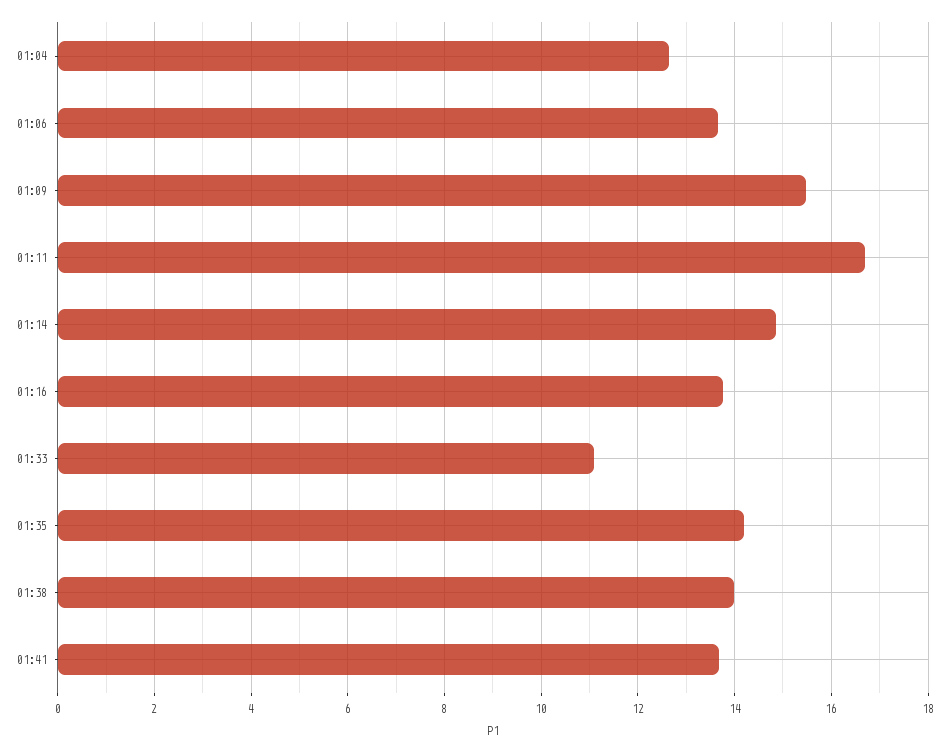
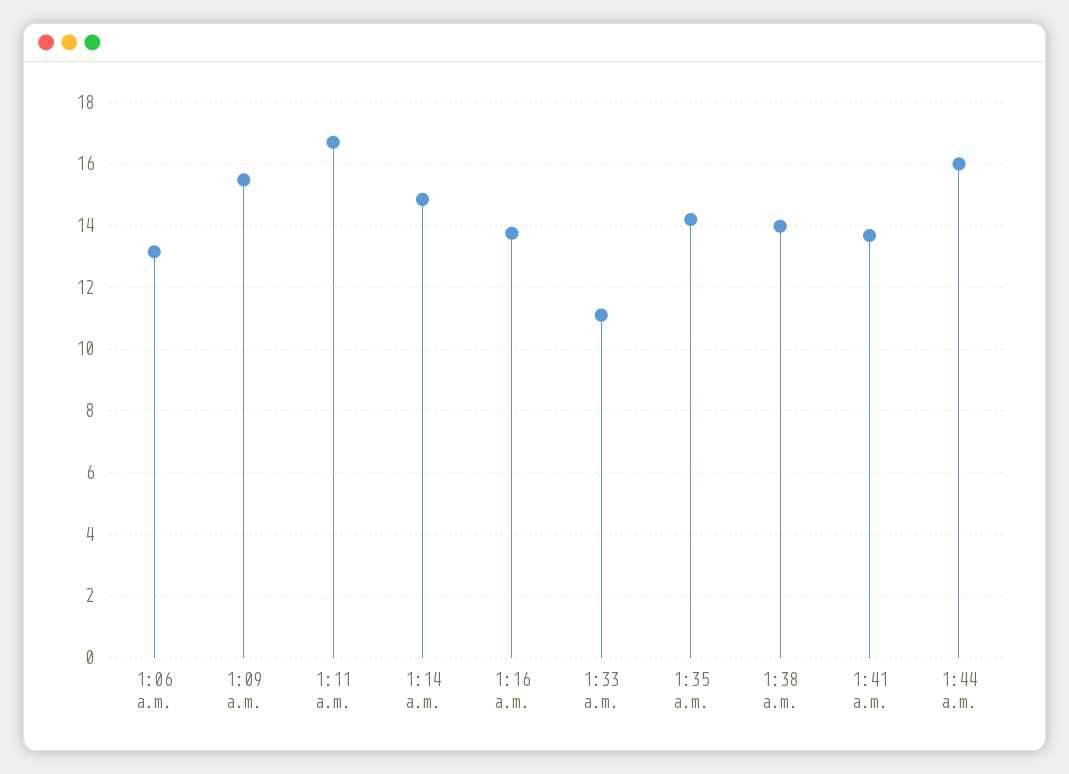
01:04: 12.6 -> none
01:06: 13.6 -> 13.2
1:44 a.m.: none -> 16

